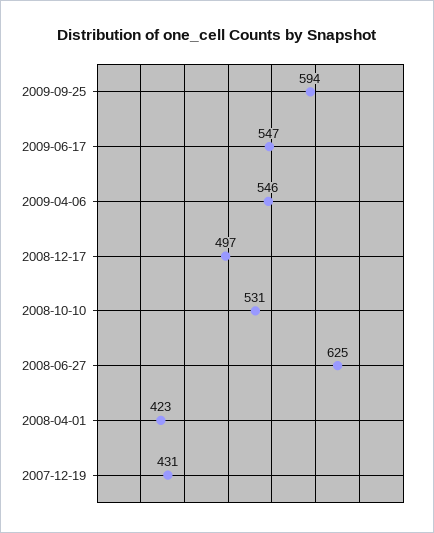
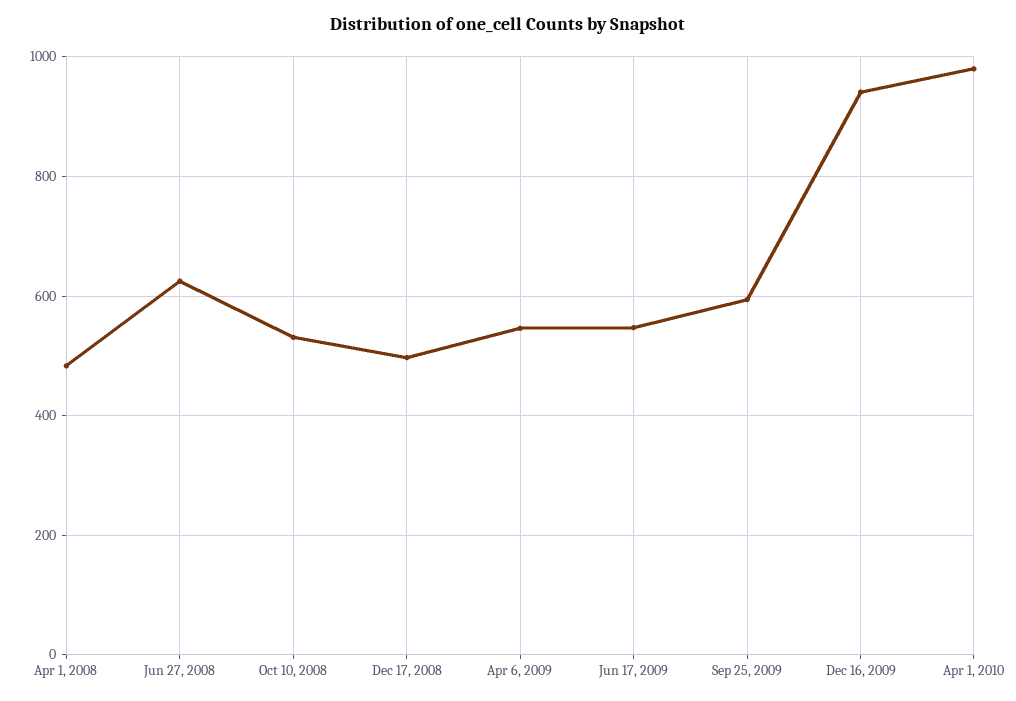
2008-04-01: 423 -> 480
2007-12-19: 431 -> none
Dec 16, 2009: none -> 940
Apr 1, 2010: none -> 980

